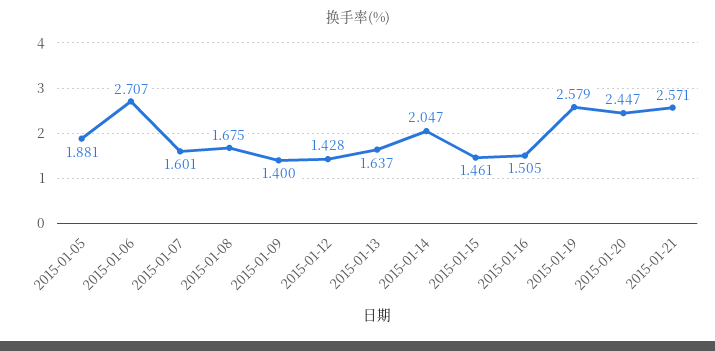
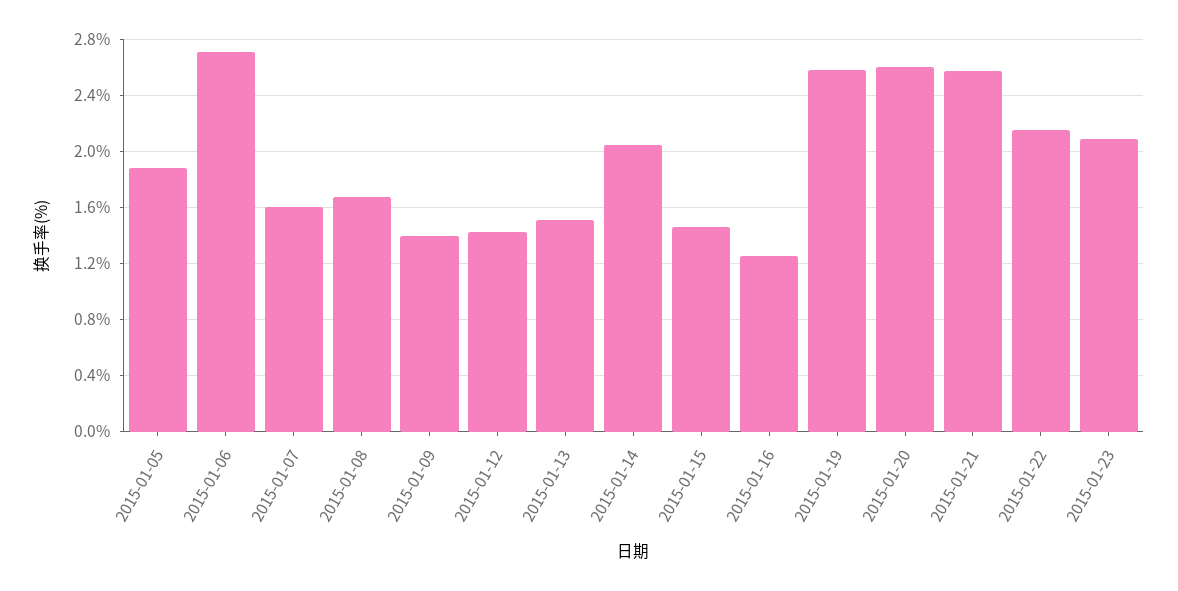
2015-01-13: 1.637 -> 1.5
2015-01-16: 1.505 -> 1.25
2015-01-20: 2.447 -> 2.6
2015-01-22: none -> 2.15
2015-01-23: none -> 2.1

